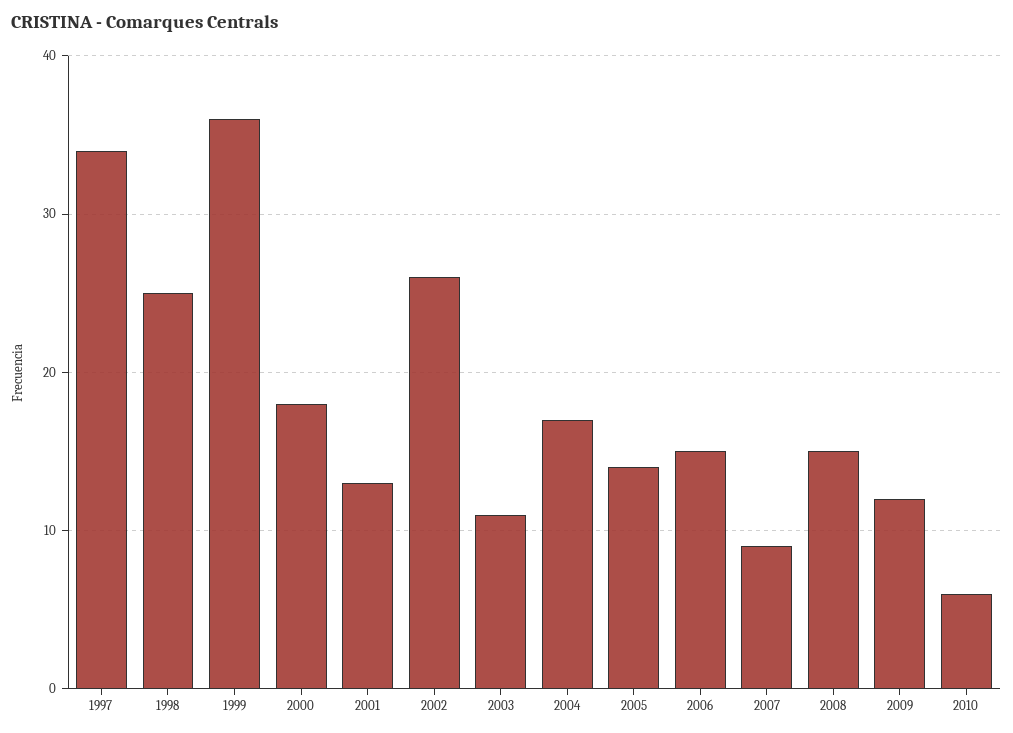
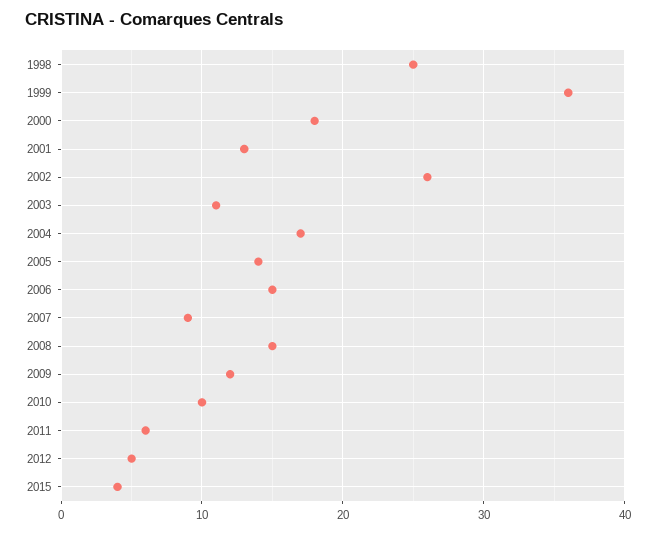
1997: 34 -> none
2010: 6 -> 10
2011: none -> 6
2012: none -> 5
2015: none -> 4

